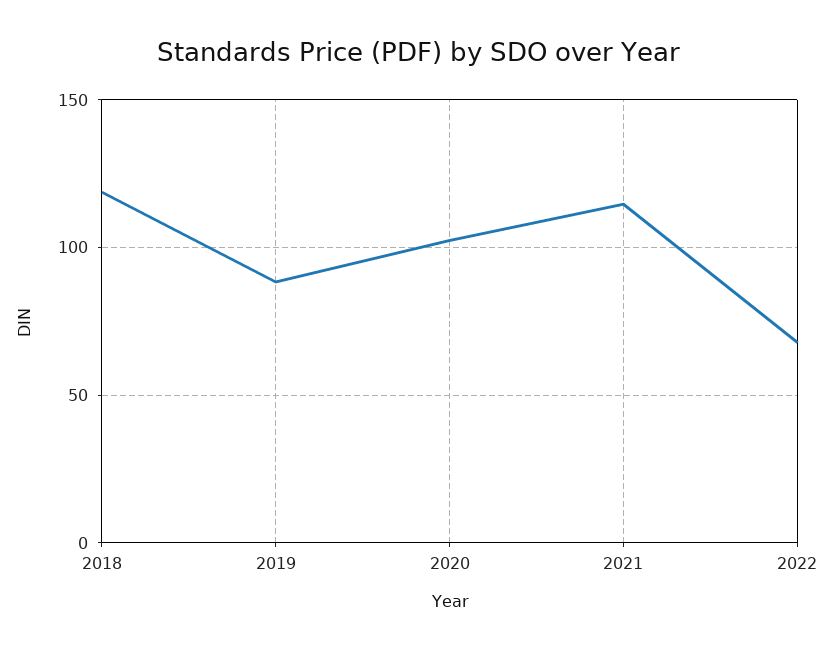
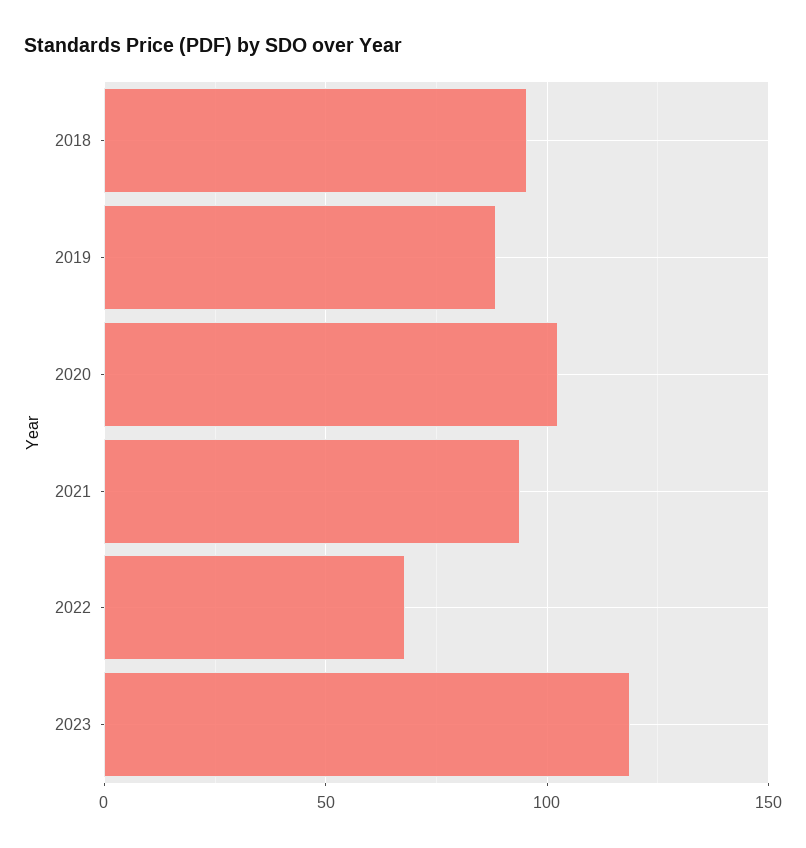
2018: 120 -> 95
2021: 115 -> 95
2023: none -> 120

